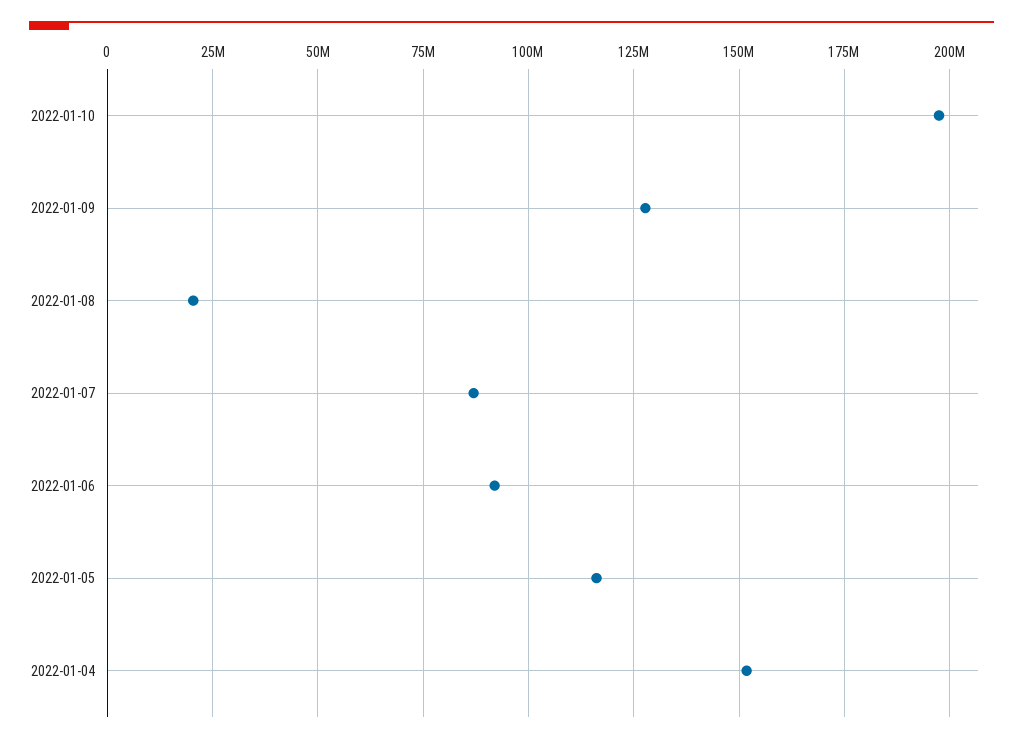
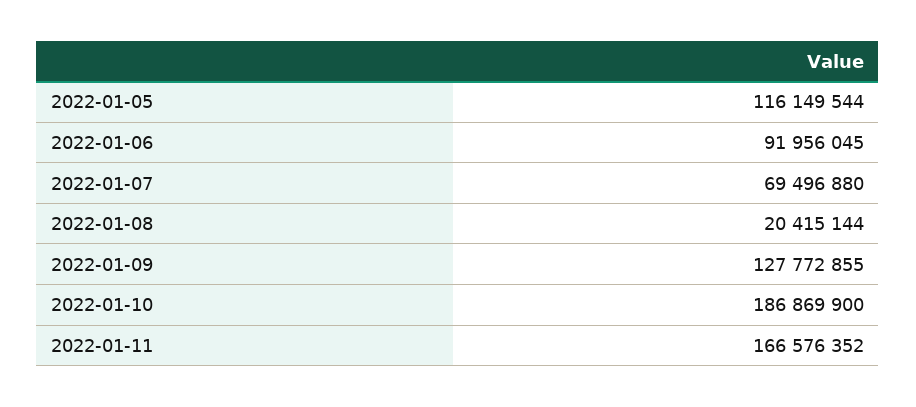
2022-01-10: 197500000 -> 186869900
2022-01-07: 87500000 -> 69496880
2022-01-04: 152500000 -> none
2022-01-11: none -> 166576352

